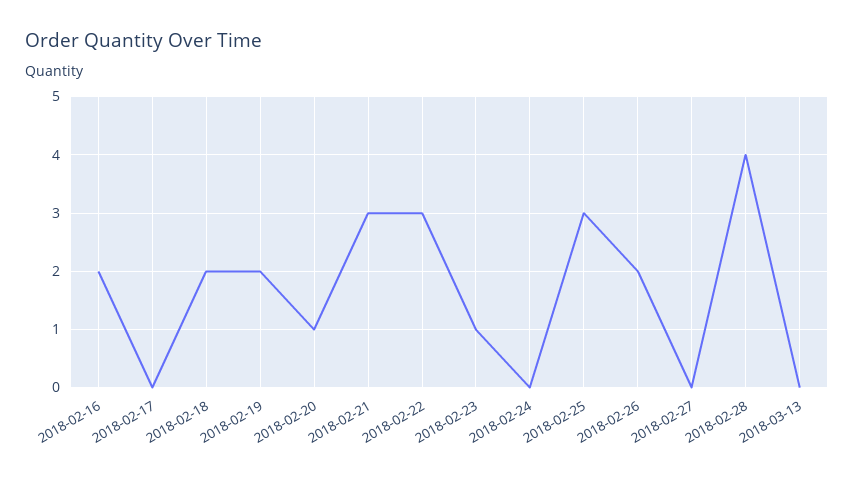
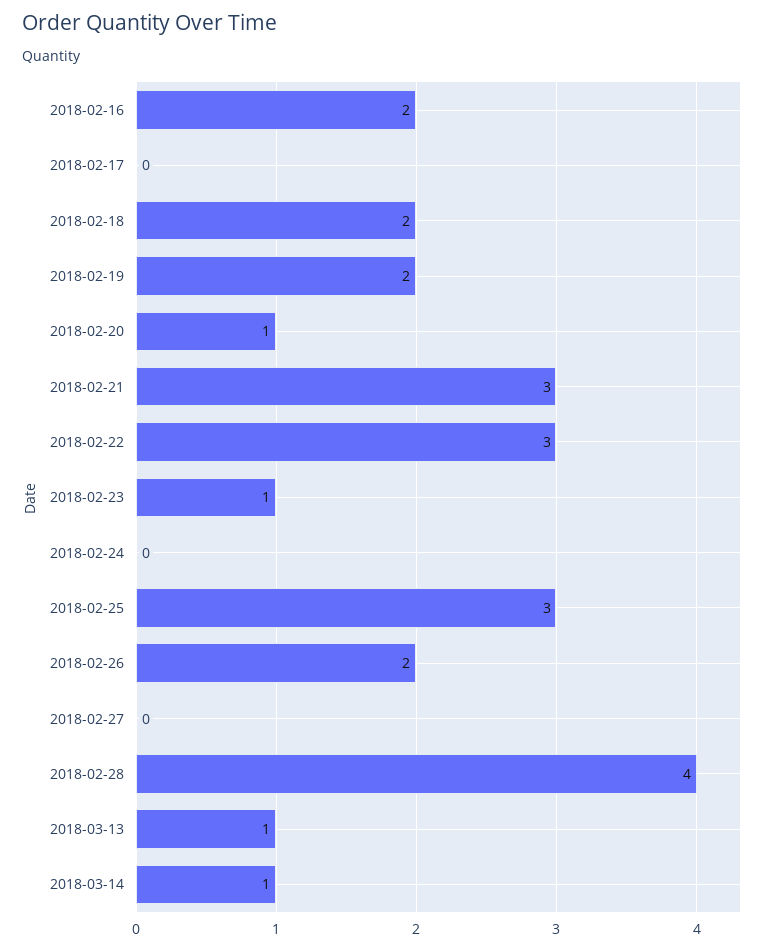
2018-03-13: 0 -> 1
2018-03-14: none -> 1

